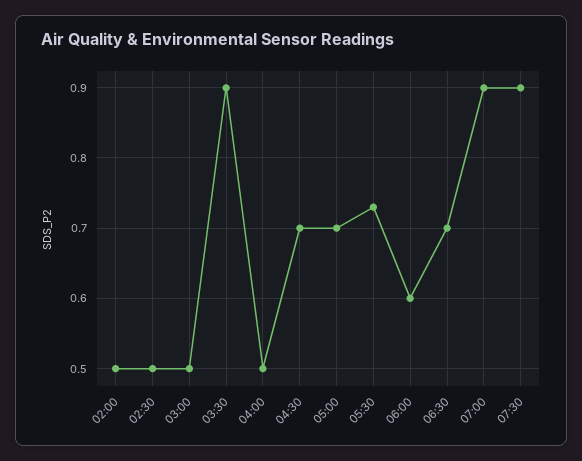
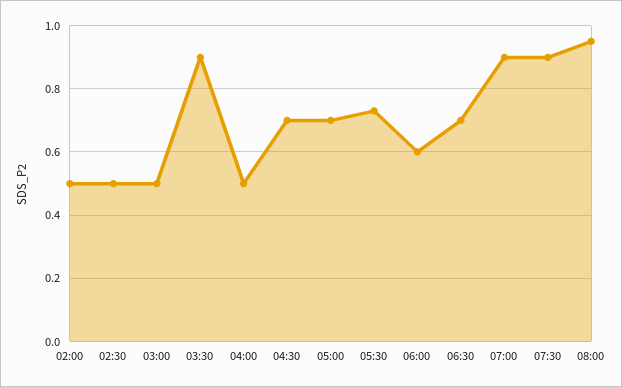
08:00: none -> 0.95

